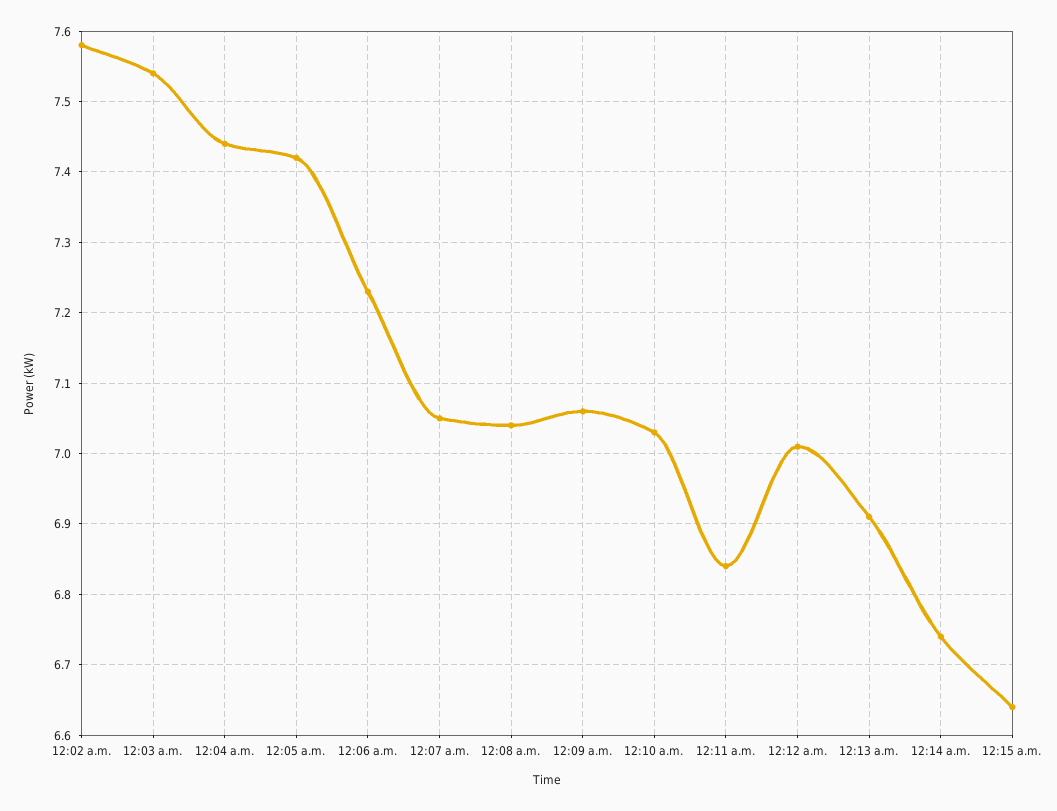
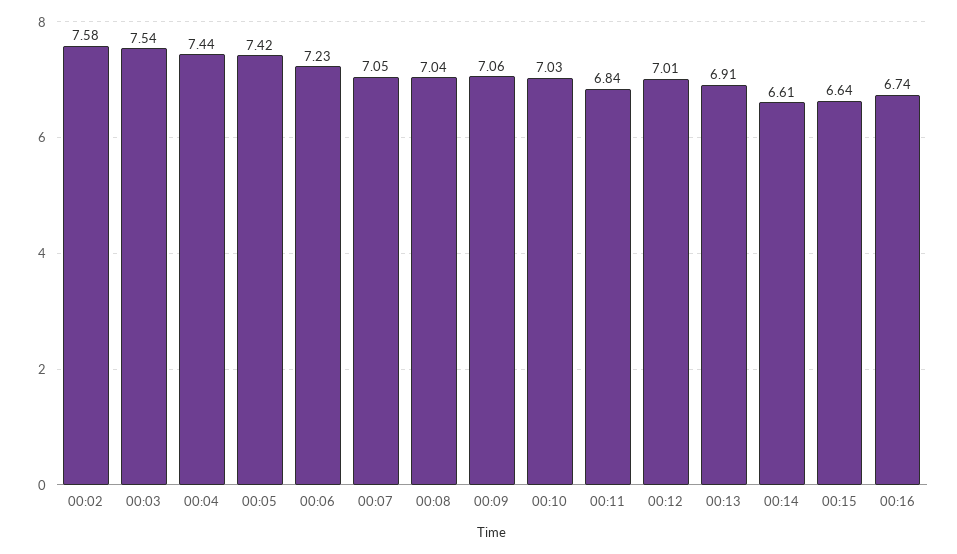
12:14 a.m.: 6.74 -> 6.61
00:16: none -> 6.74

